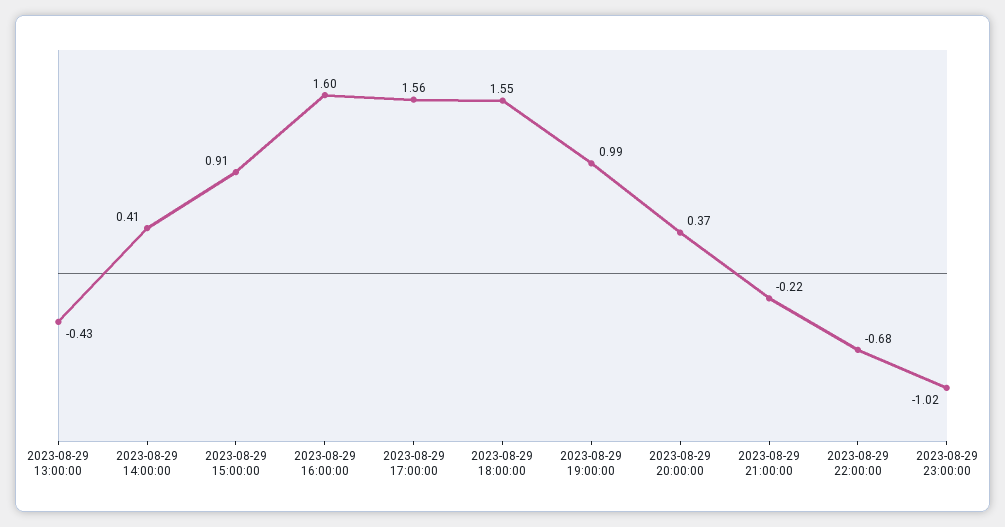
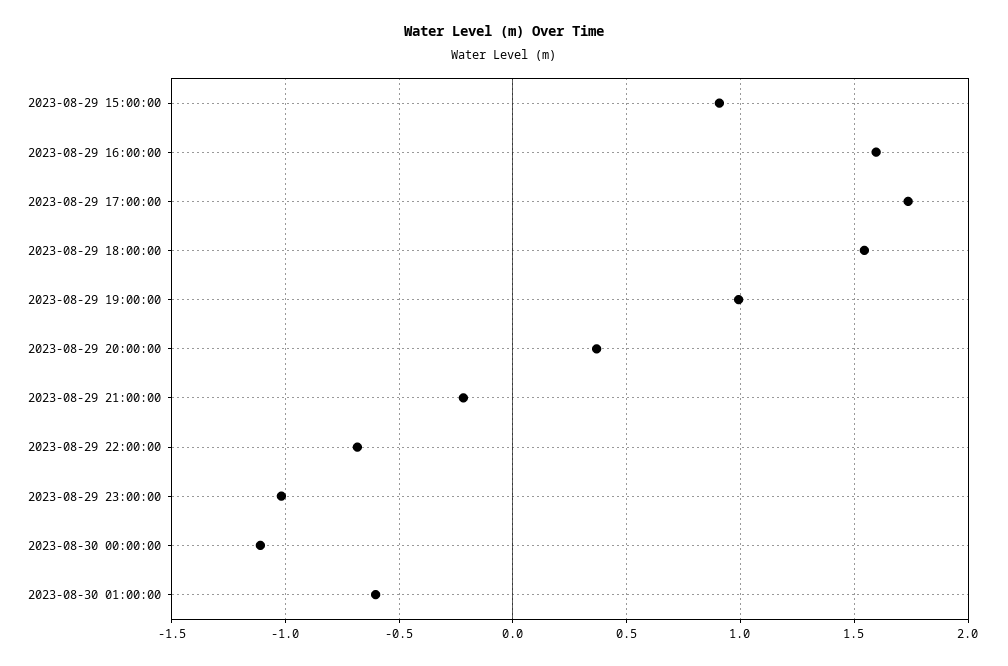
2023-08-29 13:00:00: -0.43 -> none
2023-08-29 14:00:00: 0.41 -> none
2023-08-29 17:00:00: 1.56 -> 1.75
2023-08-30 00:00:00: none -> -1.1
2023-08-30 01:00:00: none -> -0.6

